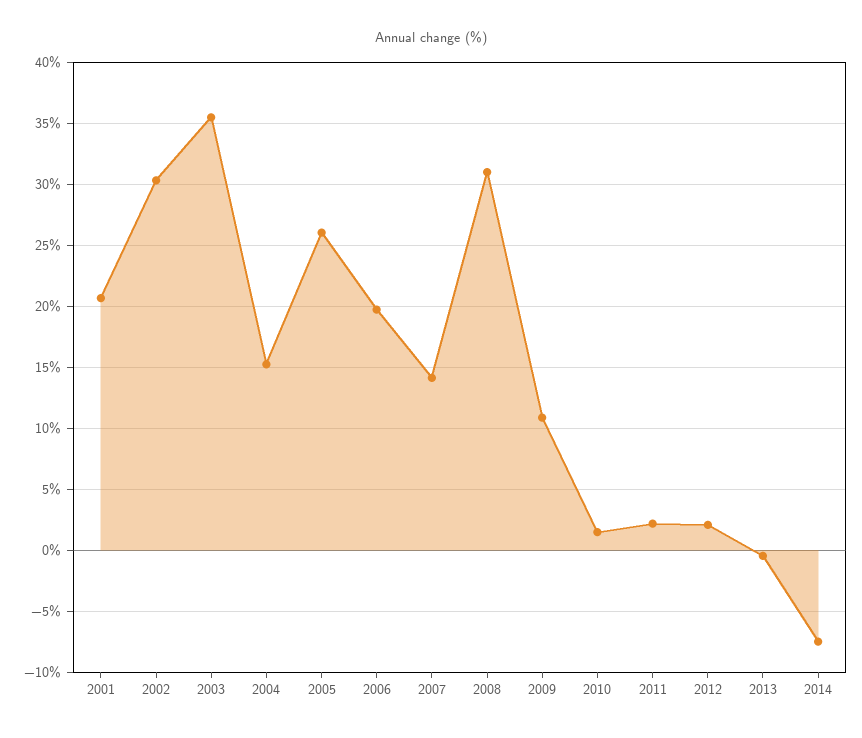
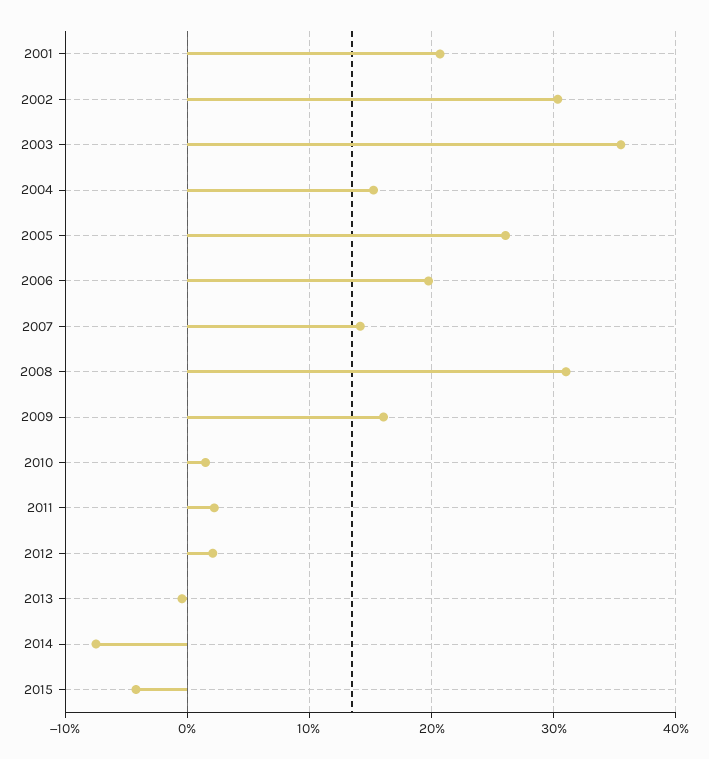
2009: 11 -> 16
2015: none -> -4

